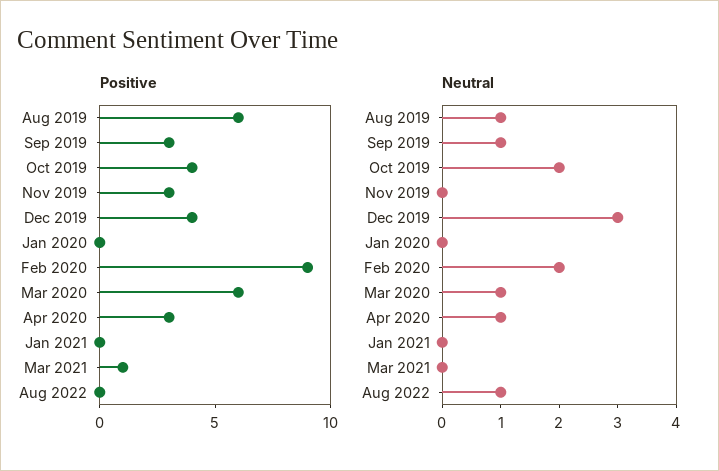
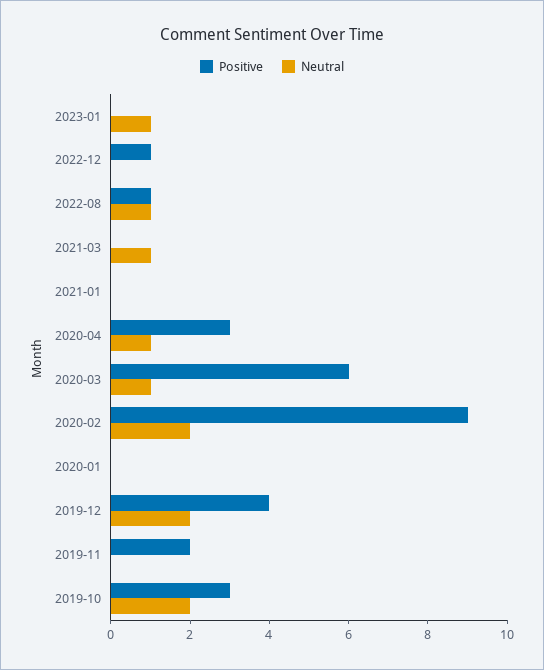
Positive, Aug 2019: 6 -> none
Positive, Sep 2019: 3 -> none
Positive, Oct 2019: 4 -> 3
Positive, Nov 2019: 3 -> 2
Positive, Mar 2021: 1 -> 0
Positive, Aug 2022: 0 -> 1
Neutral, Aug 2019: 1 -> none
Neutral, Sep 2019: 1 -> none
Neutral, Dec 2019: 3 -> 2
Neutral, Mar 2021: 0 -> 1
Positive, 2023-01: none -> 0
Neutral, 2023-01: none -> 1
Positive, 2022-12: none -> 1
Neutral, 2022-12: none -> 0

